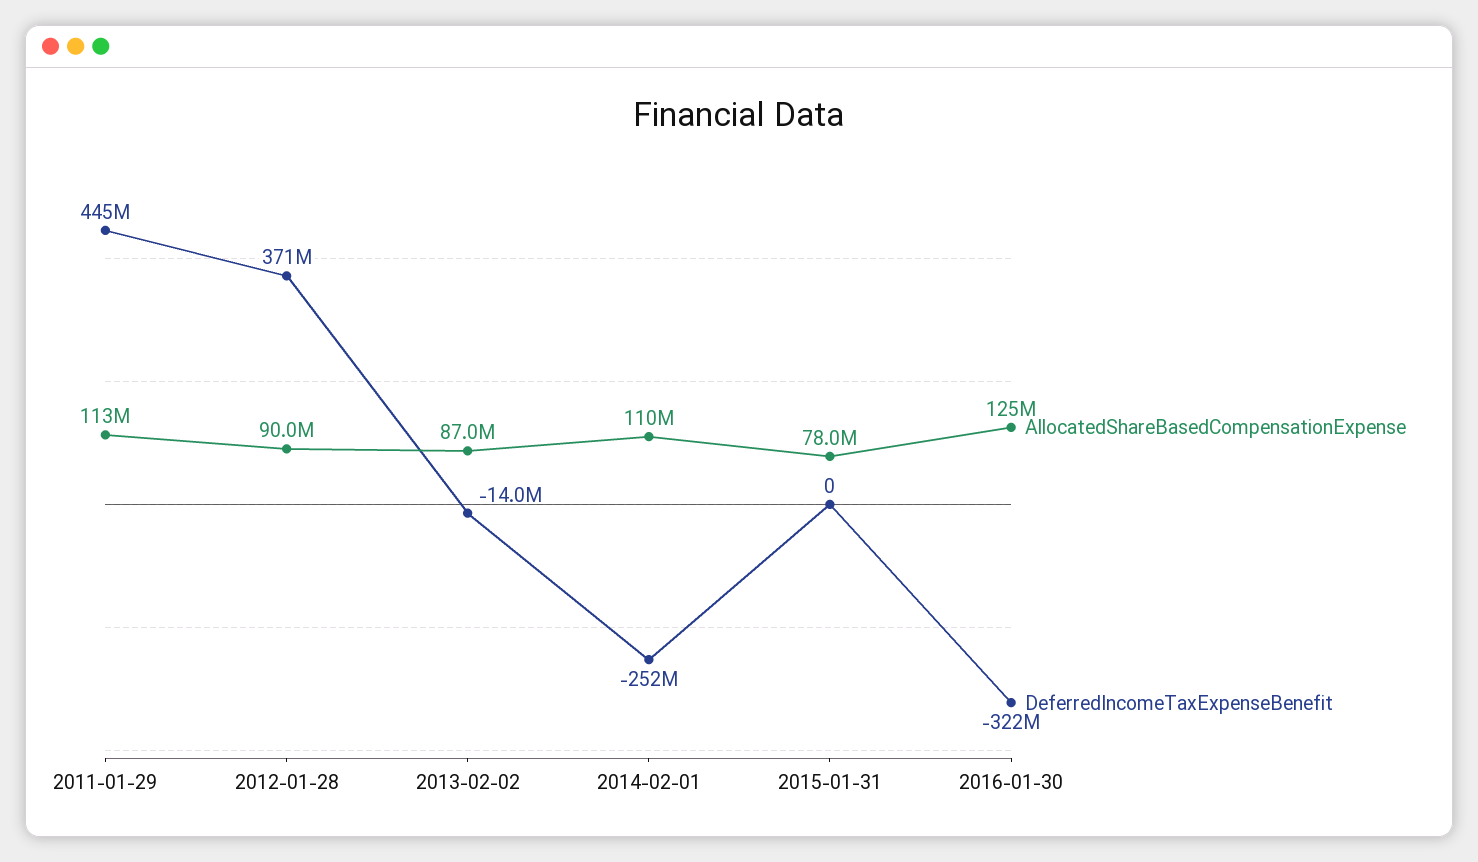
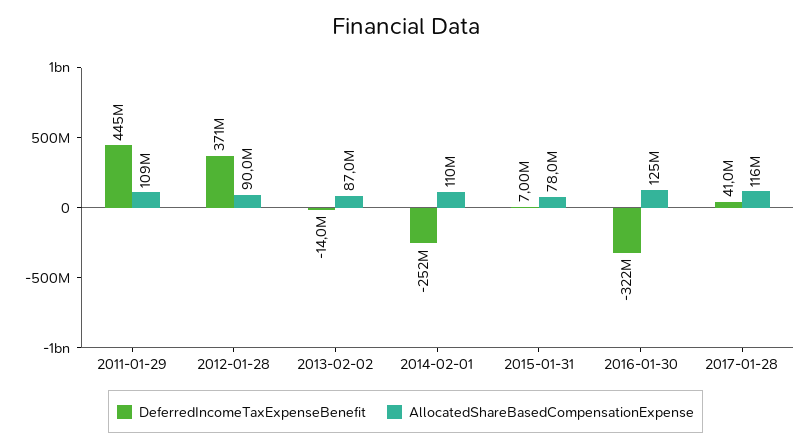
AllocatedShareBasedCompensationExpense, 2011-01-29: 113000000 -> 109000000
DeferredIncomeTaxExpenseBenefit, 2015-01-31: 0 -> 7000000
DeferredIncomeTaxExpenseBenefit, 2017-01-28: none -> 41000000
AllocatedShareBasedCompensationExpense, 2017-01-28: none -> 116000000

